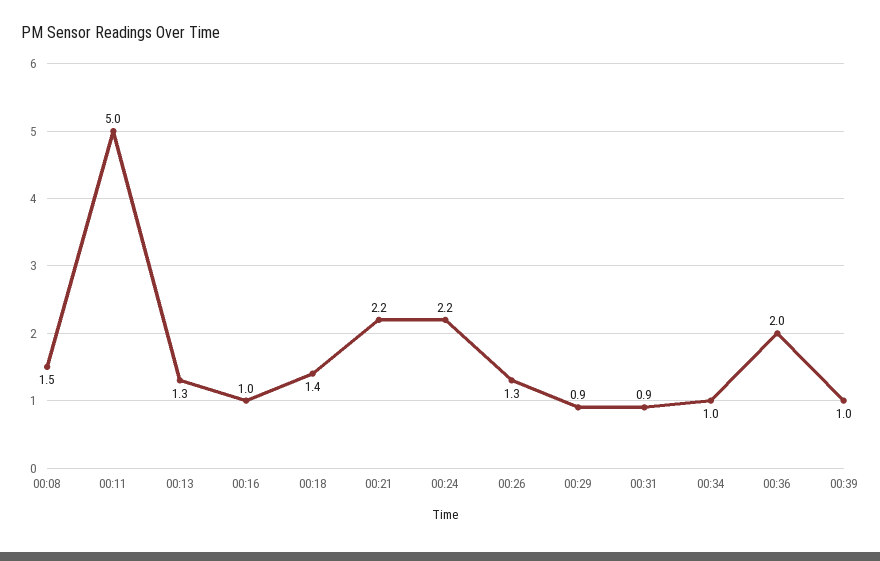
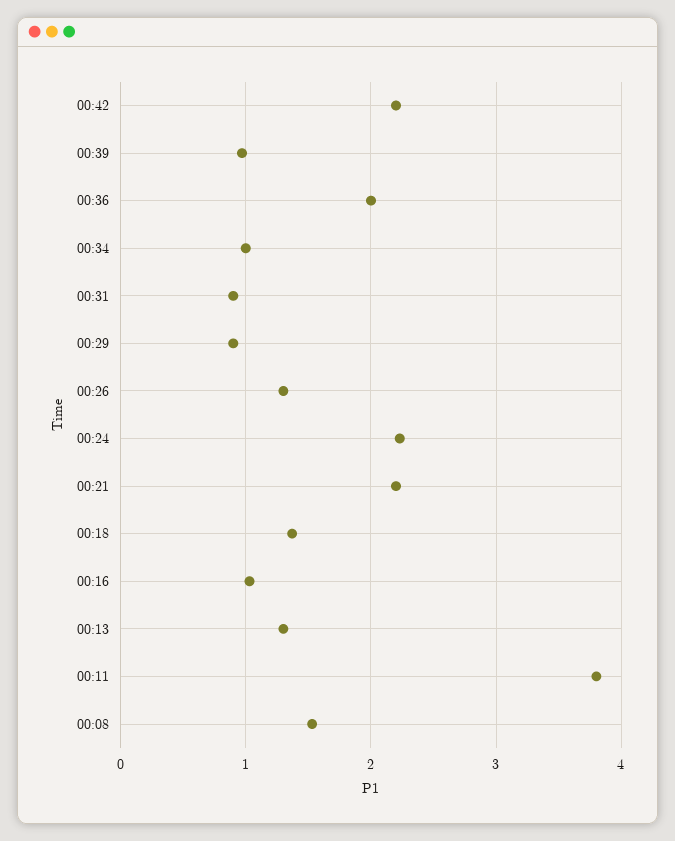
00:11: 5 -> 3.8
00:42: none -> 2.2

